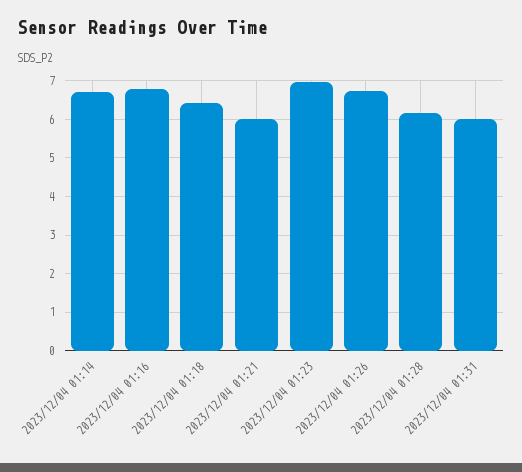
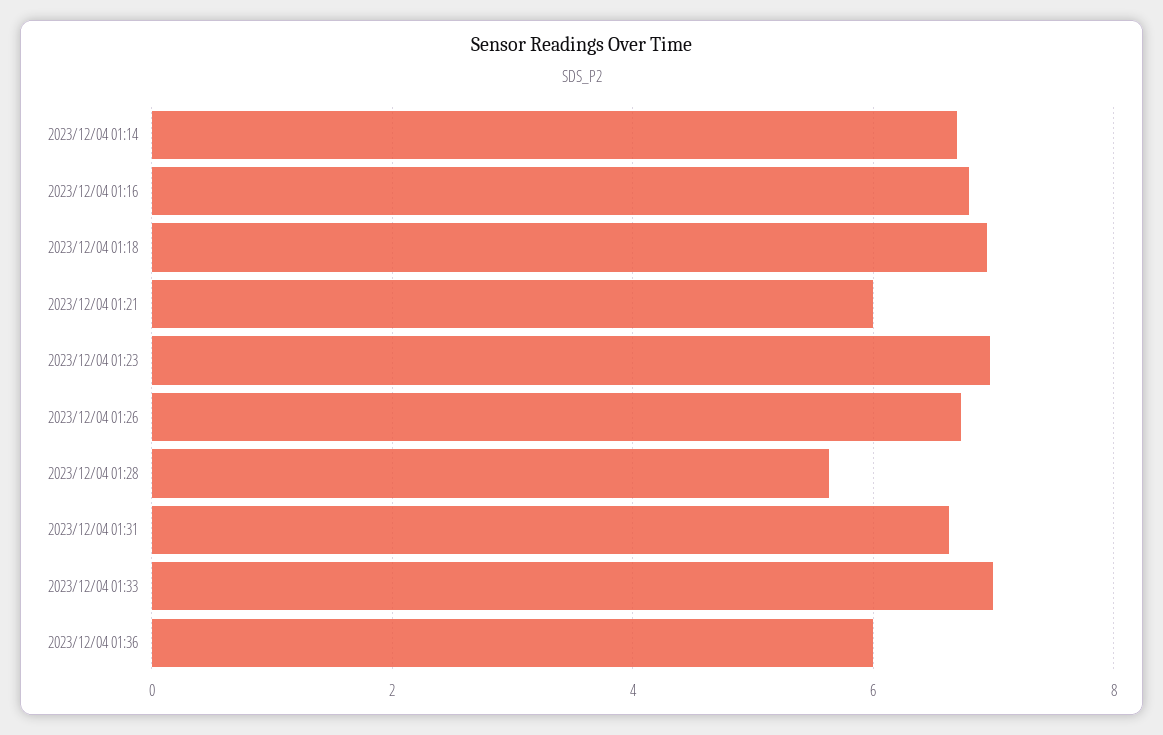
2023/12/04 01:18: 6.4 -> 7
2023/12/04 01:28: 6.2 -> 5.6
2023/12/04 01:31: 6 -> 6.6
2023/12/04 01:33: none -> 7
2023/12/04 01:36: none -> 6

